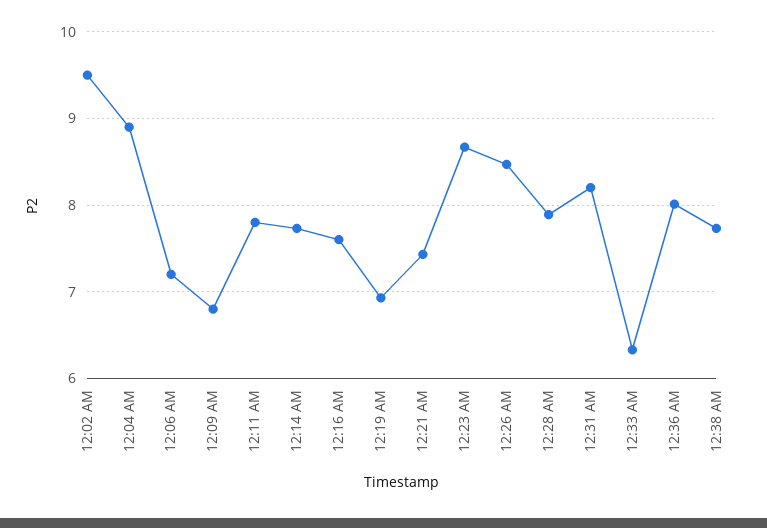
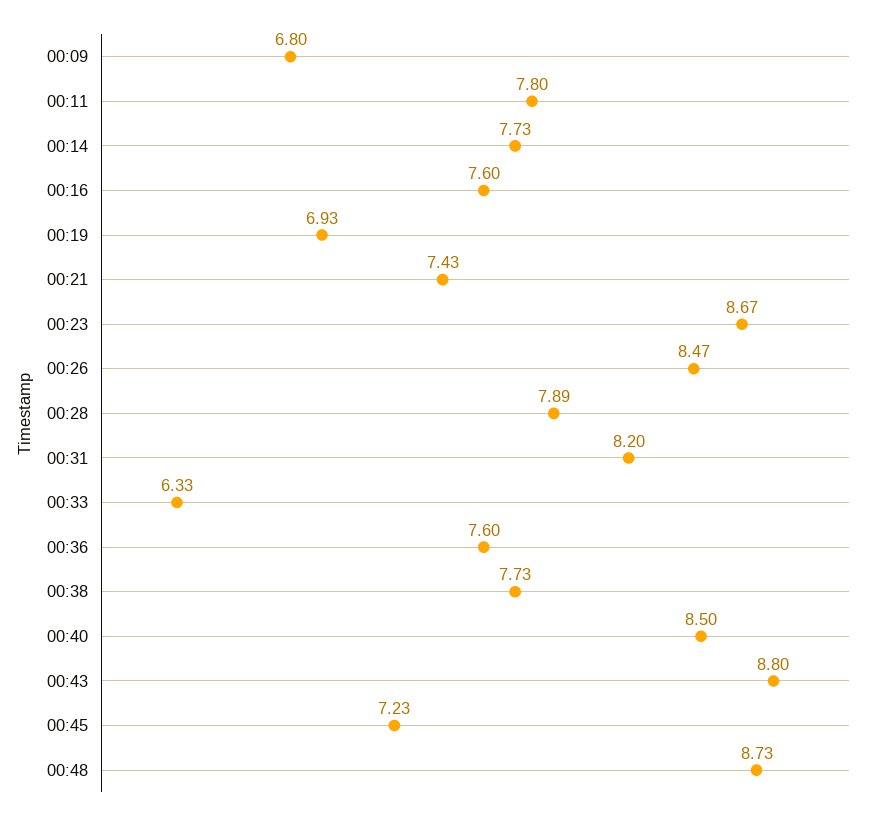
12:02 AM: 9.5 -> none
12:04 AM: 8.9 -> none
12:06 AM: 7.2 -> none
12:36 AM: 8 -> 7.6
00:40: none -> 8.5
00:43: none -> 8.8
00:45: none -> 7.23
00:48: none -> 8.73

